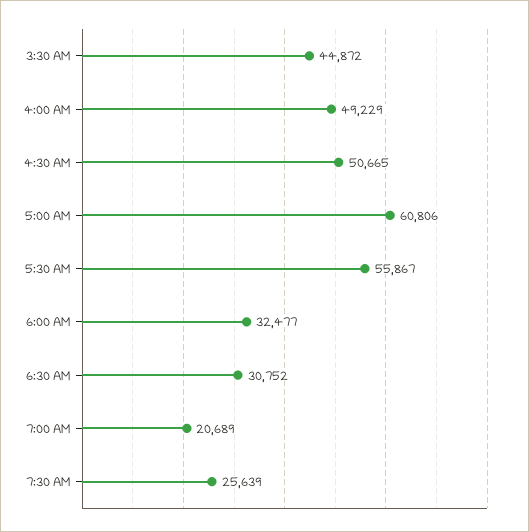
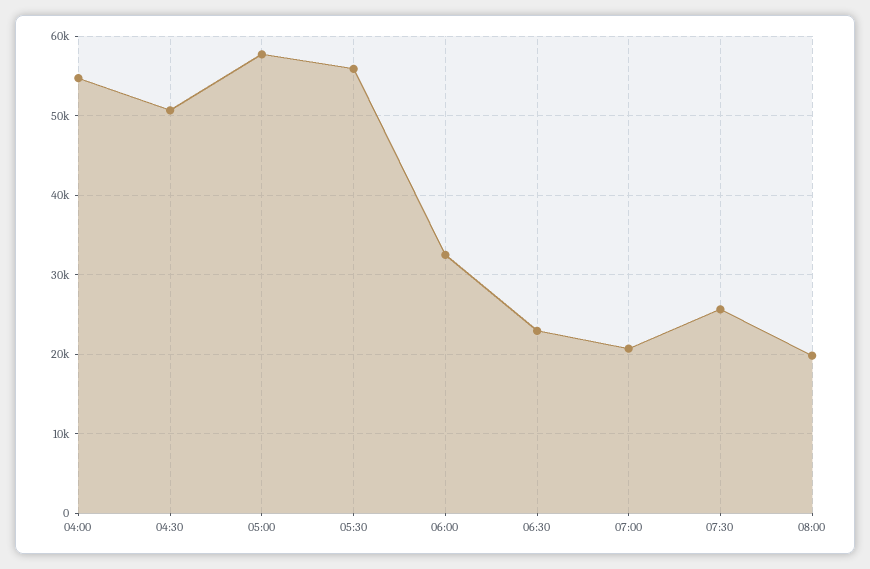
3:30 AM: 44872 -> none
4:00 AM: 49229 -> 55000
5:00 AM: 60806 -> 58000
6:30 AM: 30752 -> 23000
08:00: none -> 20000

